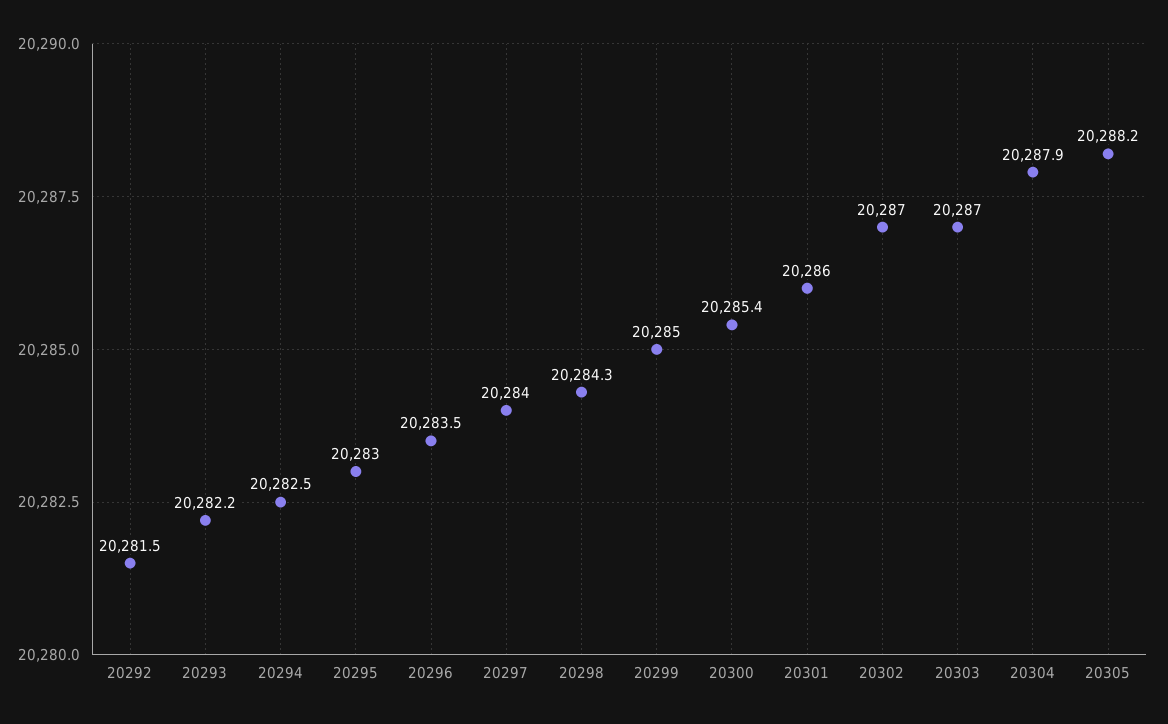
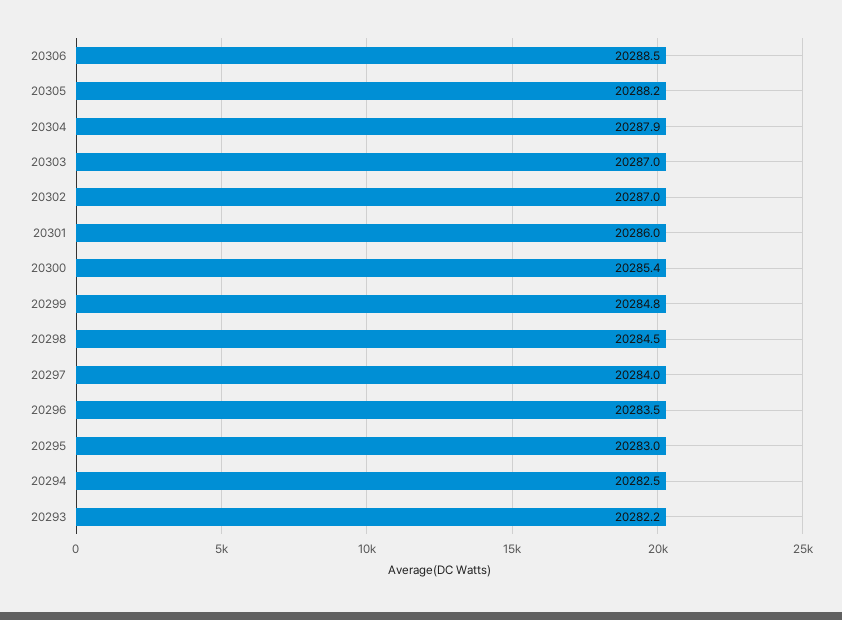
20292: 20281.5 -> none
20298: 20284.3 -> 20284.5
20299: 20285 -> 20284.8
20306: none -> 20288.5

